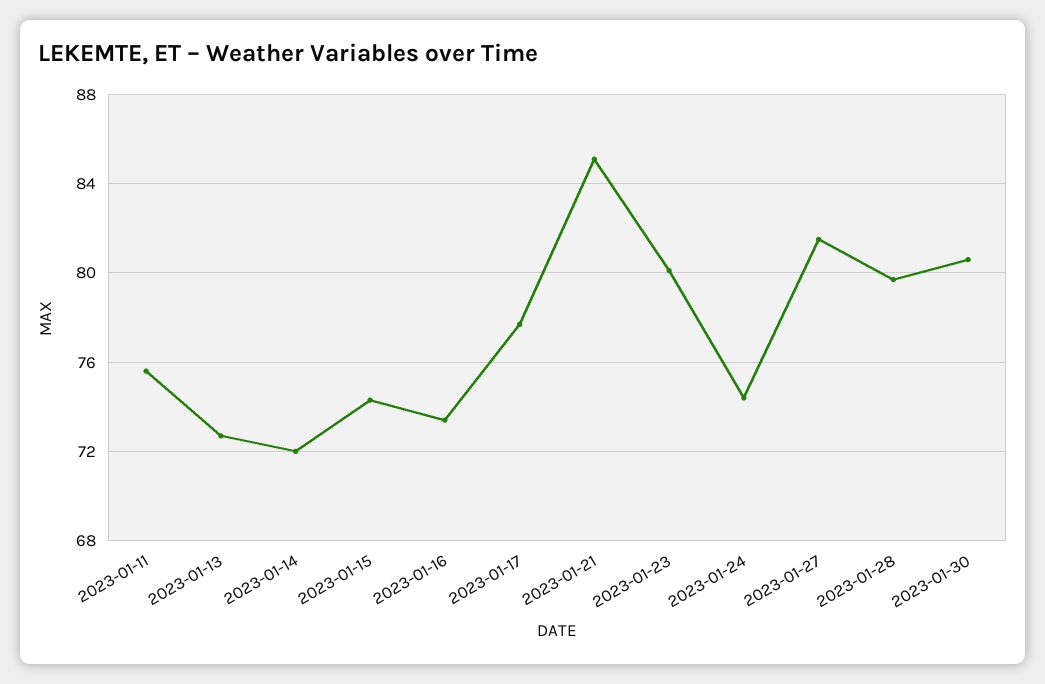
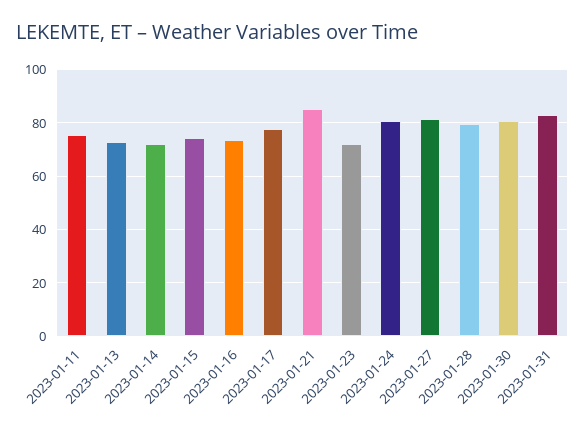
2023-01-23: 80 -> 72.5
2023-01-24: 74.5 -> 80
2023-01-31: none -> 82.5

